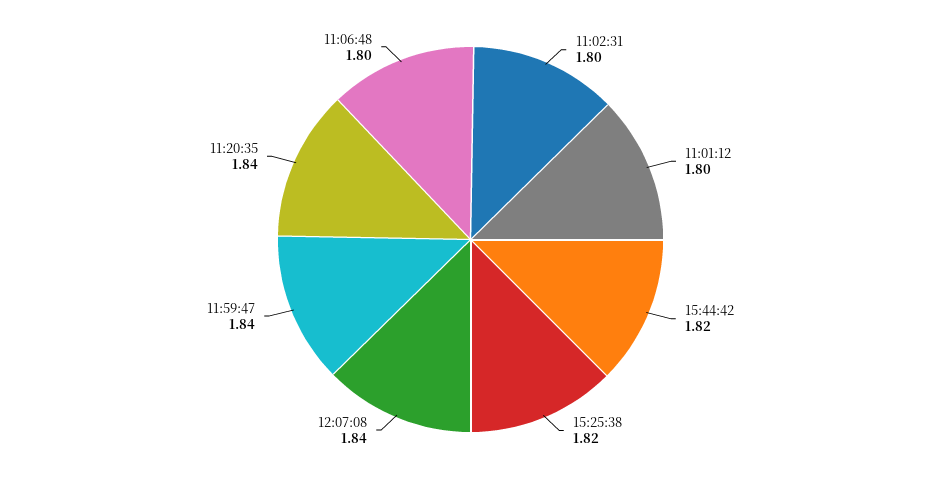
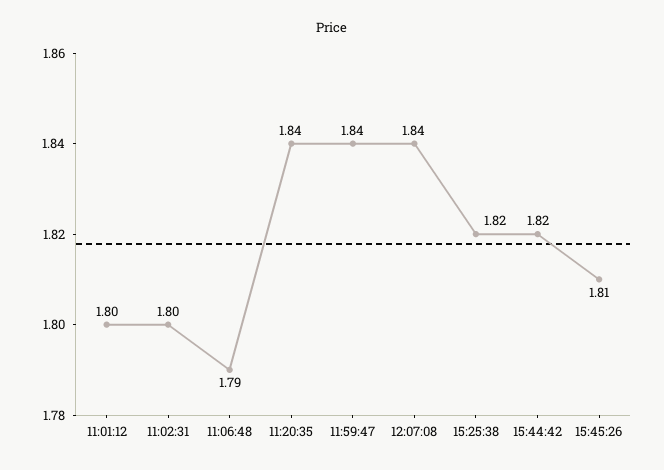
11:06:48: 1.8 -> 1.79
15:45:26: none -> 1.81

